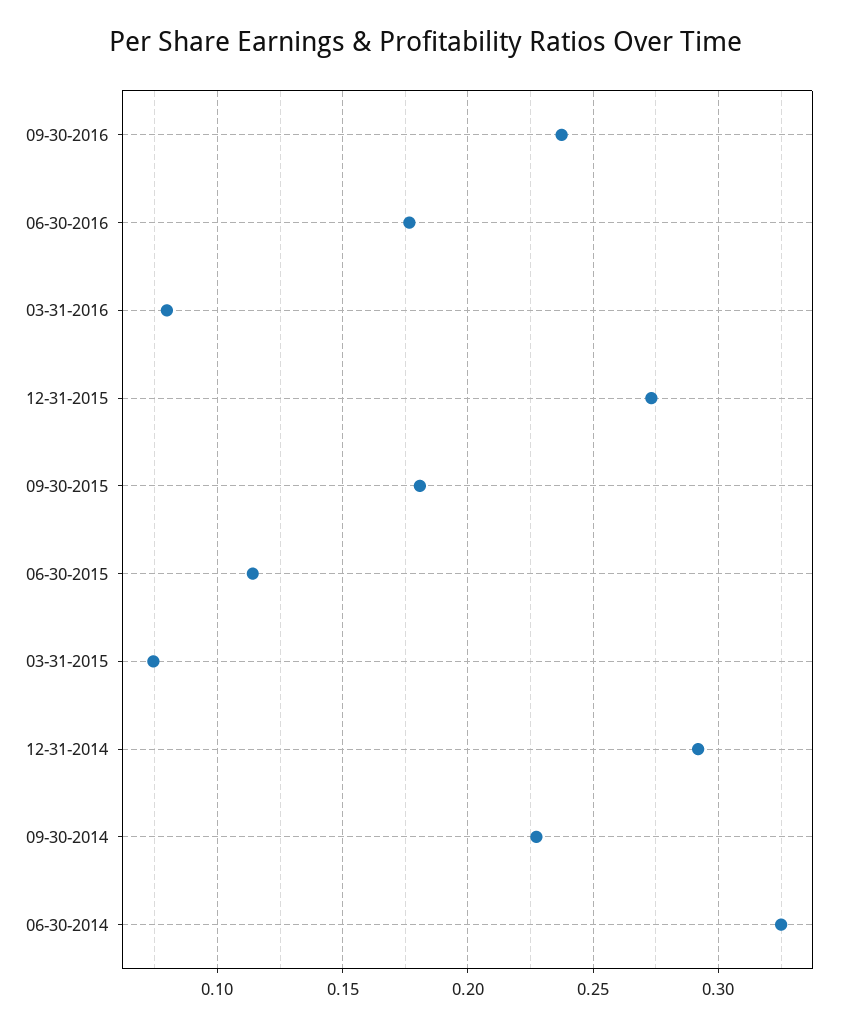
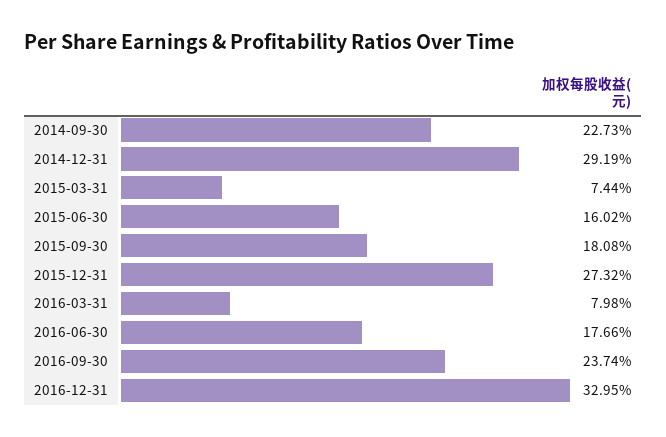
06-30-2015: 0.115 -> 0.1602
06-30-2014: 0.325 -> none
2016-12-31: none -> 0.3295

